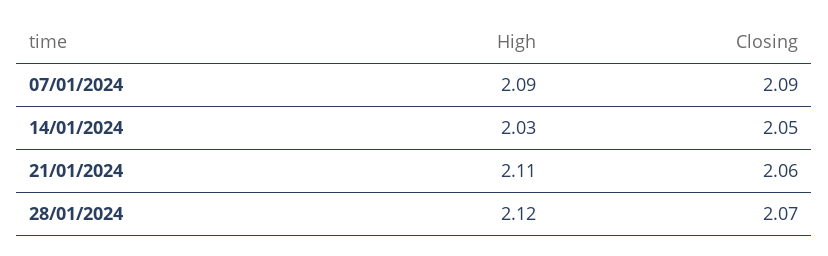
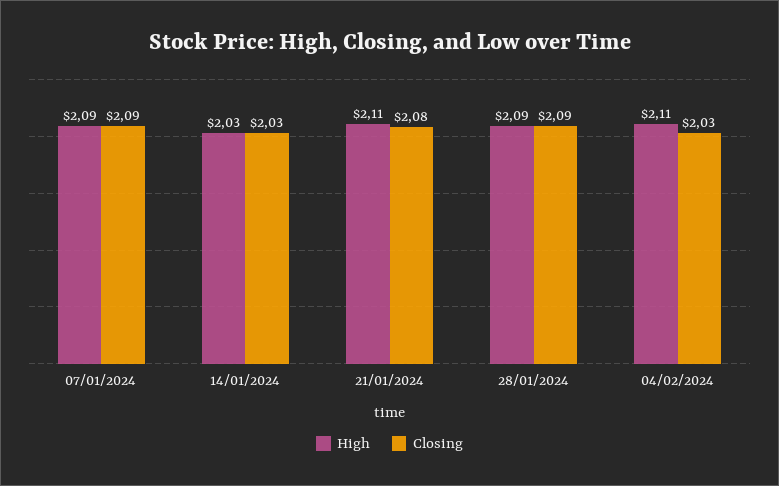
Closing, 14/01/2024: 2.05 -> 2.03
Closing, 21/01/2024: 2.06 -> 2.08
High, 28/01/2024: 2.12 -> 2.09
Closing, 28/01/2024: 2.07 -> 2.09
High, 04/02/2024: none -> 2.11
Closing, 04/02/2024: none -> 2.03

